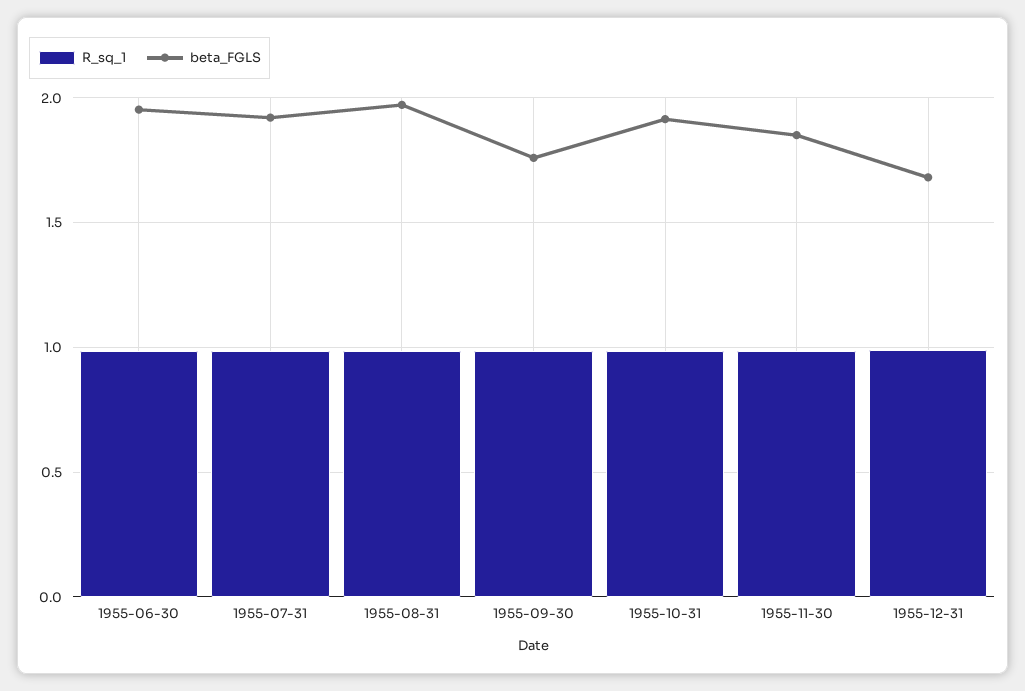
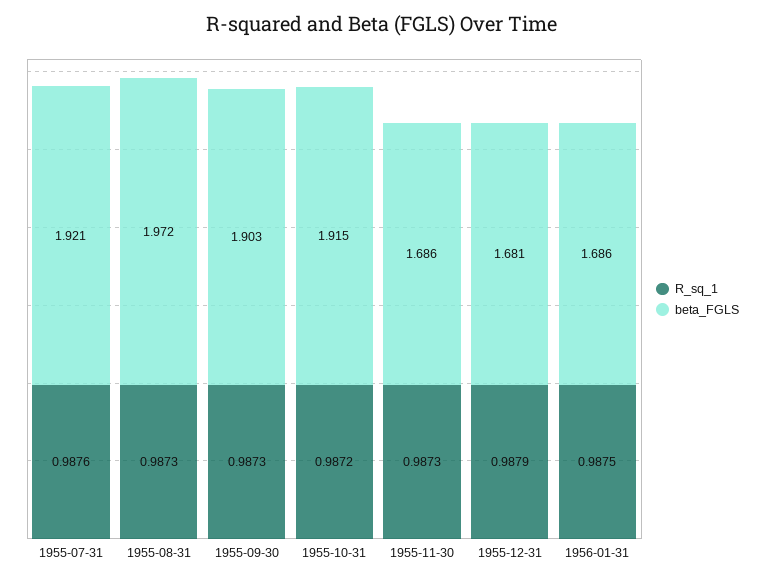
R_sq_1, 1955-06-30: 1 -> none
beta_FGLS, 1955-06-30: 1.95 -> none
beta_FGLS, 1955-09-30: 1.75 -> 1.903
beta_FGLS, 1955-11-30: 1.85 -> 1.686
R_sq_1, 1956-01-31: none -> 0.9875
beta_FGLS, 1956-01-31: none -> 1.686

